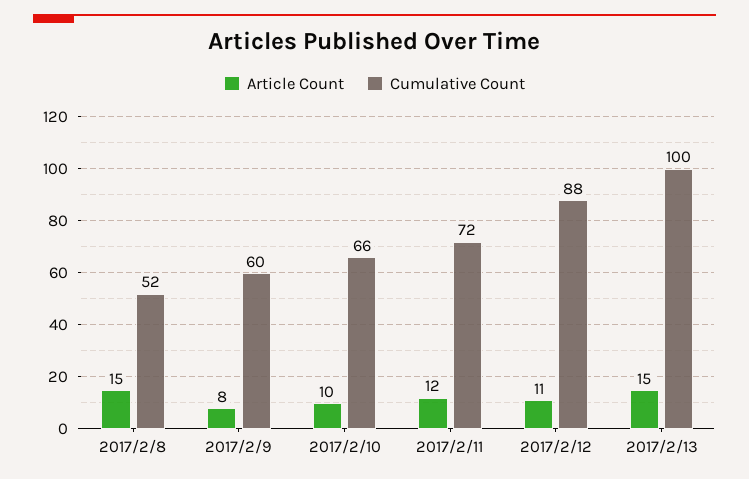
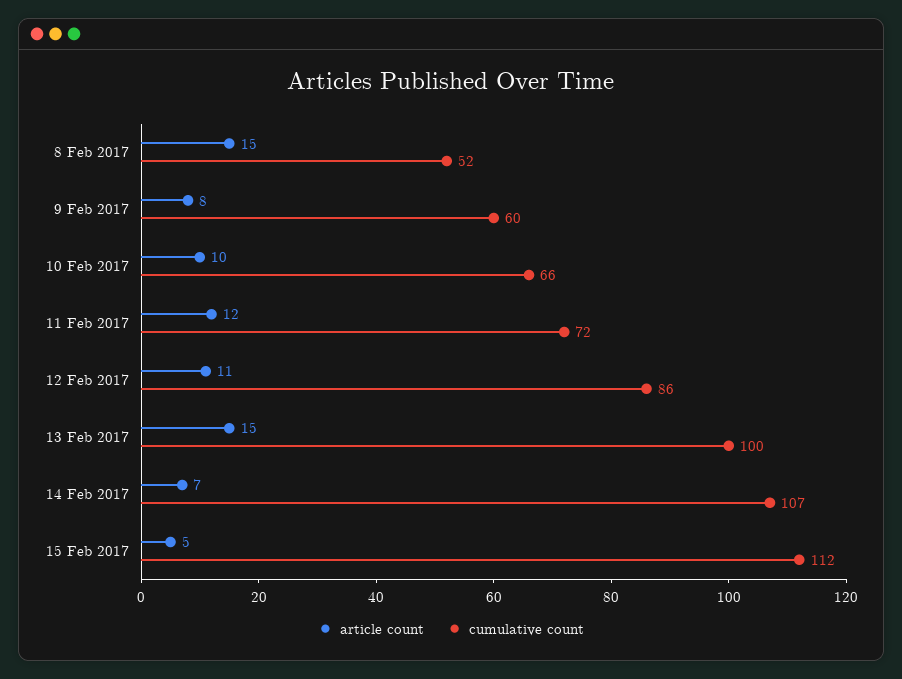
Cumulative Count, 2017/2/12: 88 -> 86
Article Count, 14 Feb 2017: none -> 7
Cumulative Count, 14 Feb 2017: none -> 107
Article Count, 15 Feb 2017: none -> 5
Cumulative Count, 15 Feb 2017: none -> 112

